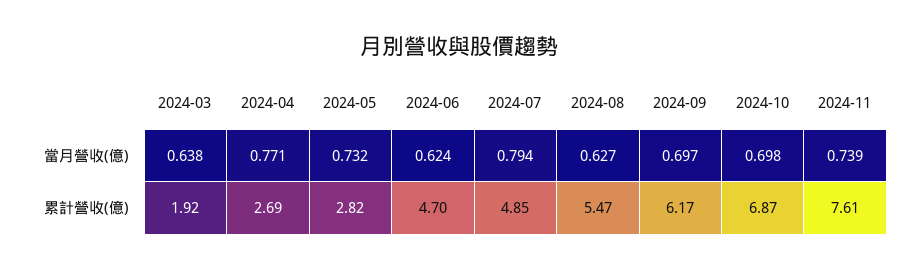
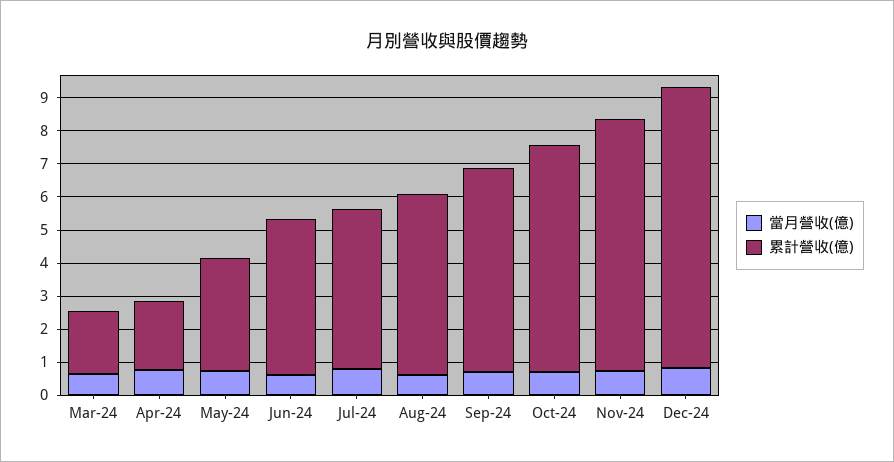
累計營收(億), 2024-04: 2.69 -> 2
累計營收(億), 2024-05: 2.82 -> 3.5
當月營收(億), Dec-24: none -> 0.75
累計營收(億), Dec-24: none -> 8.5

